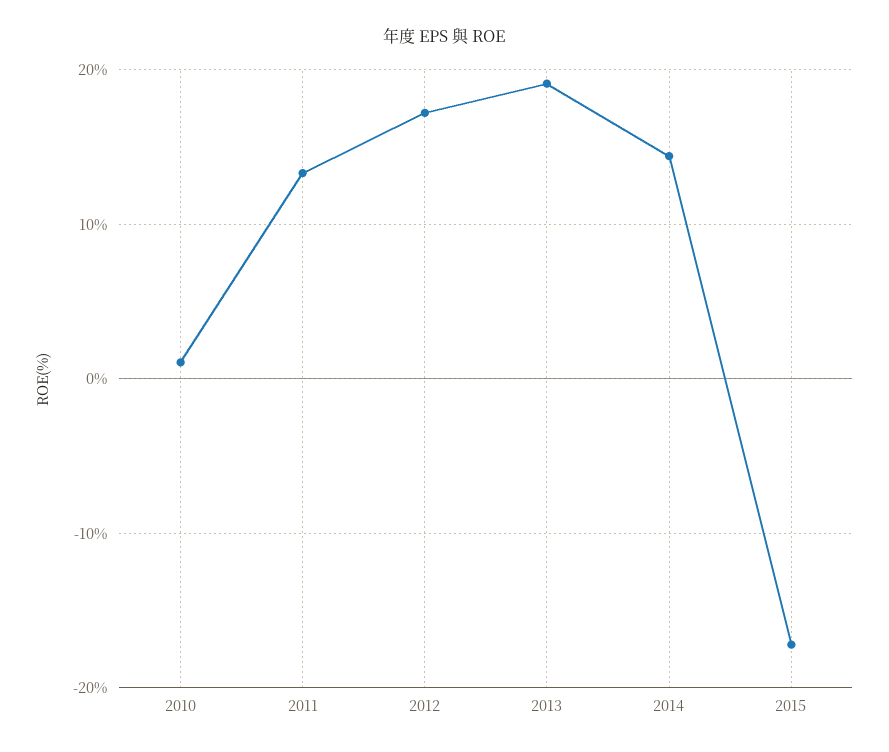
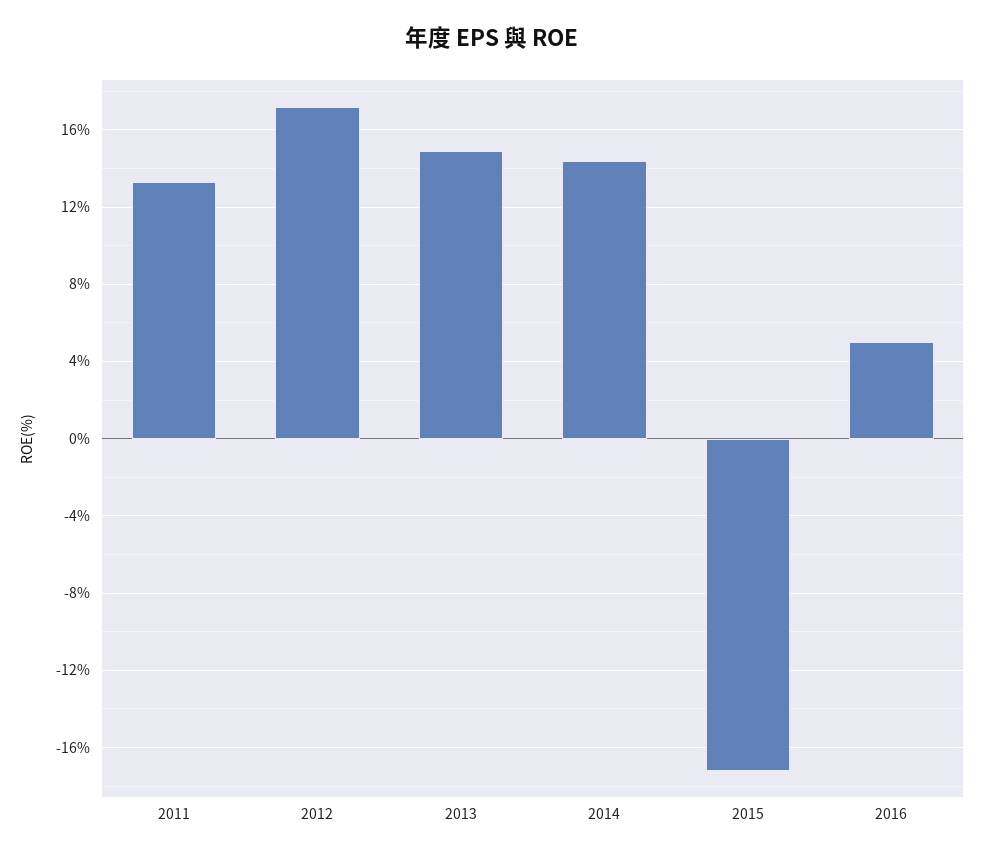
2010: 1 -> none
2013: 19 -> 15
2016: none -> 5

